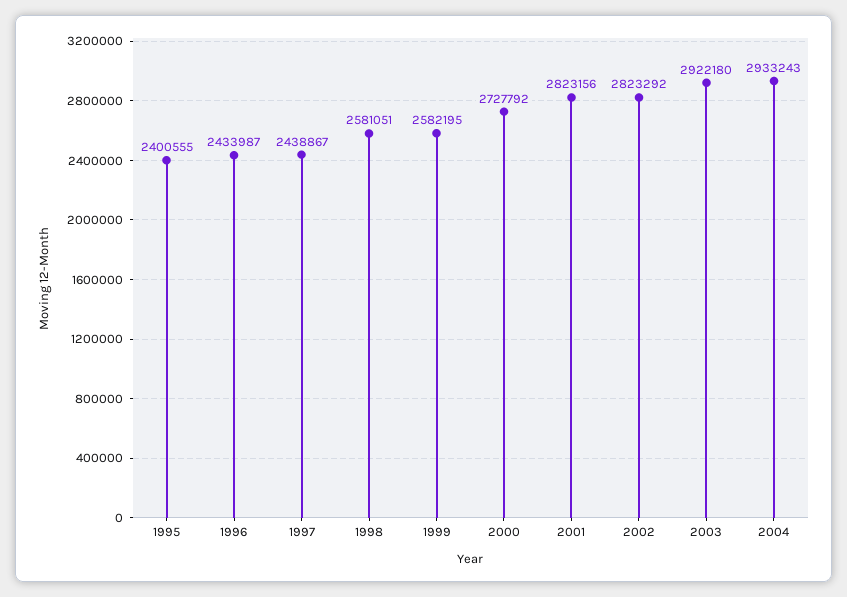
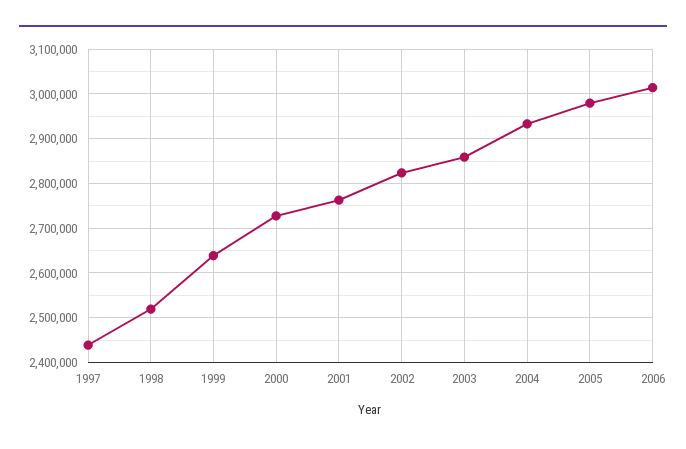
1995: 2400555 -> none
1996: 2433987 -> none
1998: 2581051 -> 2520000
1999: 2582195 -> 2640000
2001: 2823156 -> 2760000
2003: 2922180 -> 2860000
2005: none -> 2980000
2006: none -> 3020000

